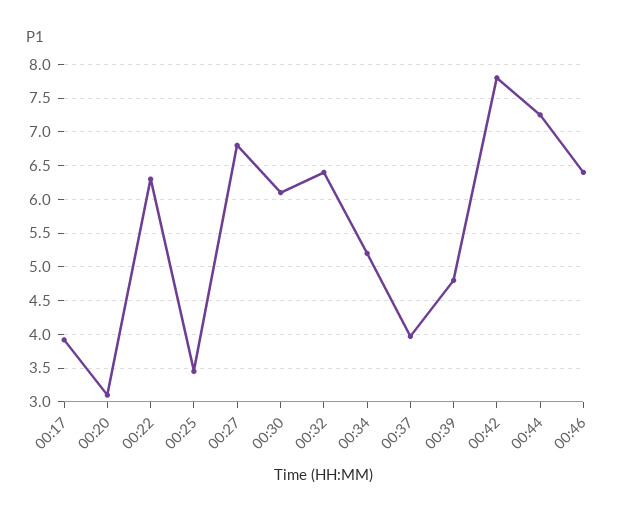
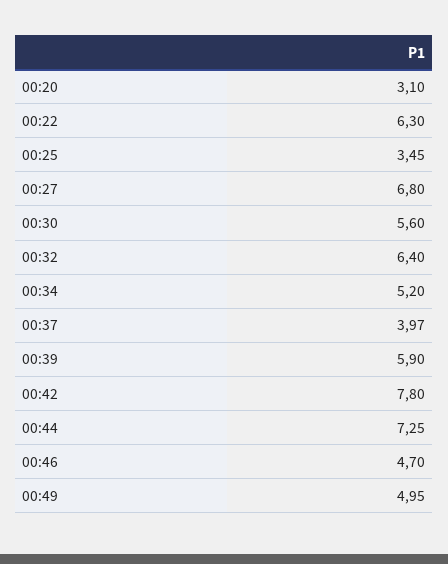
00:17: 3.9 -> none
00:30: 6.1 -> 5.6
00:39: 4.8 -> 5.9
00:46: 6.4 -> 4.7
00:49: none -> 4.95

